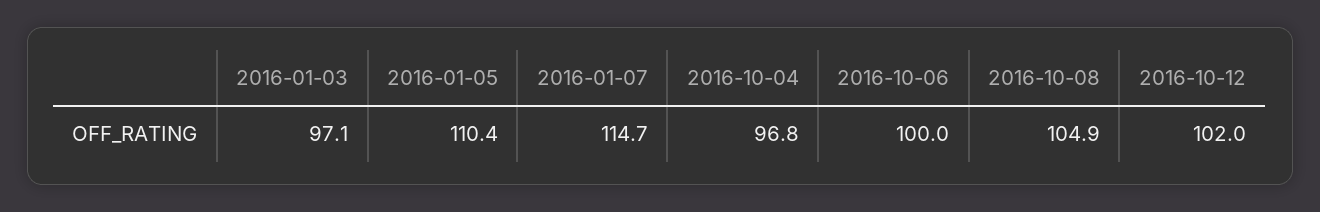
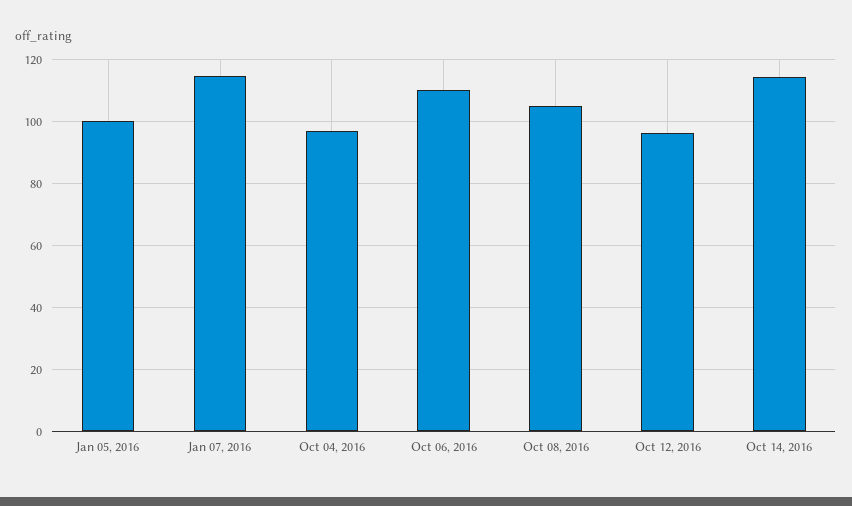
2016-01-03: 97.1 -> none
2016-01-05: 110.4 -> 100
2016-10-06: 100 -> 110
2016-10-12: 102 -> 96
Oct 14, 2016: none -> 114

